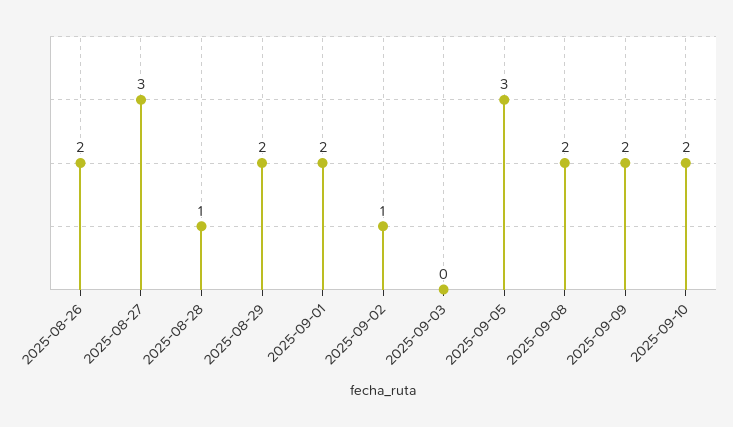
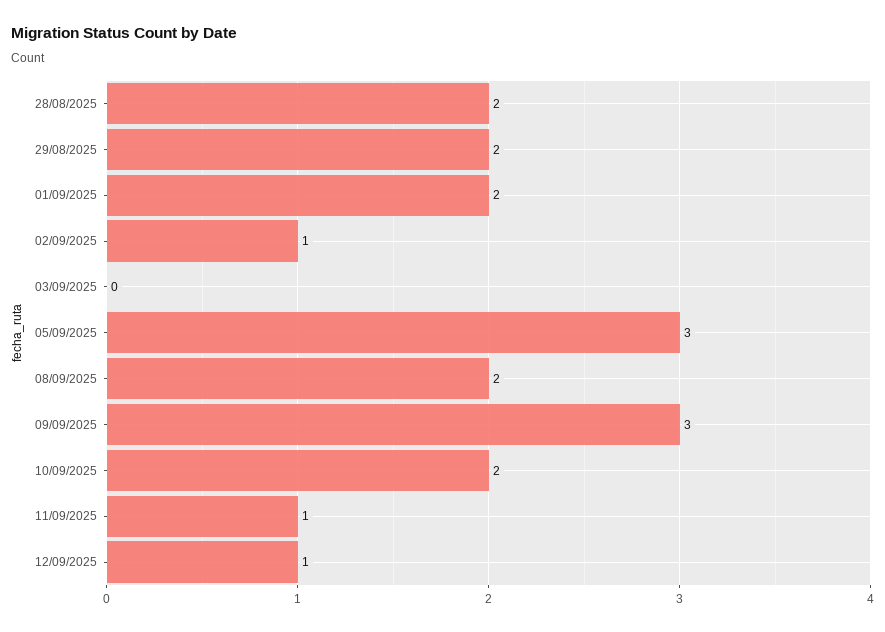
2025-08-26: 2 -> none
2025-08-27: 3 -> none
2025-08-28: 1 -> 2
2025-09-09: 2 -> 3
11/09/2025: none -> 1
12/09/2025: none -> 1

